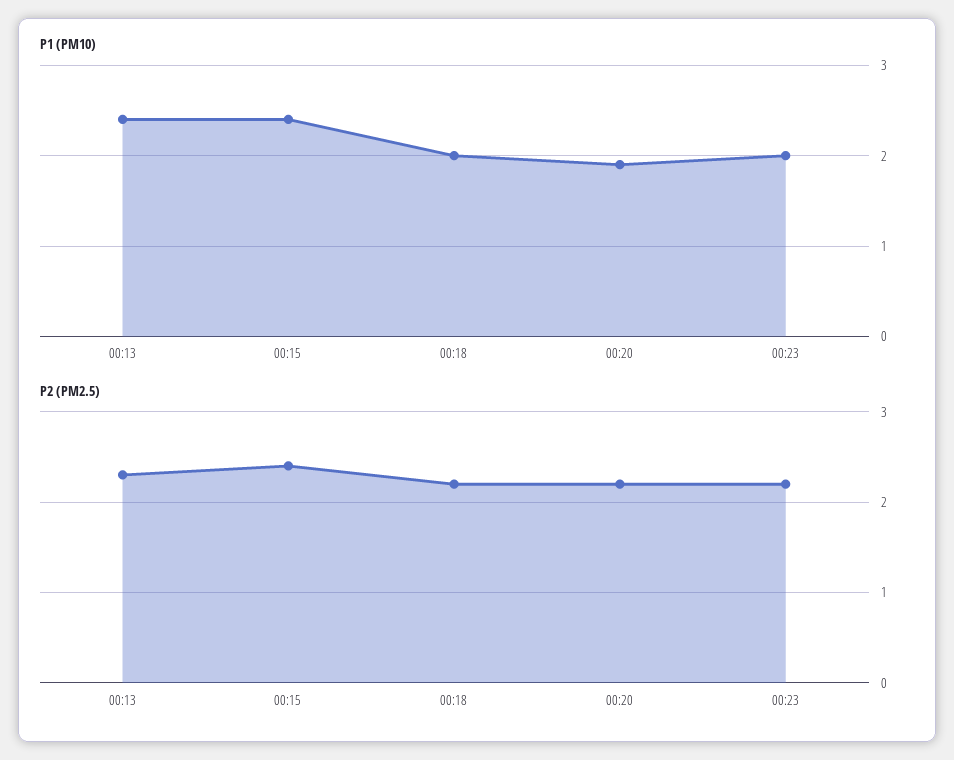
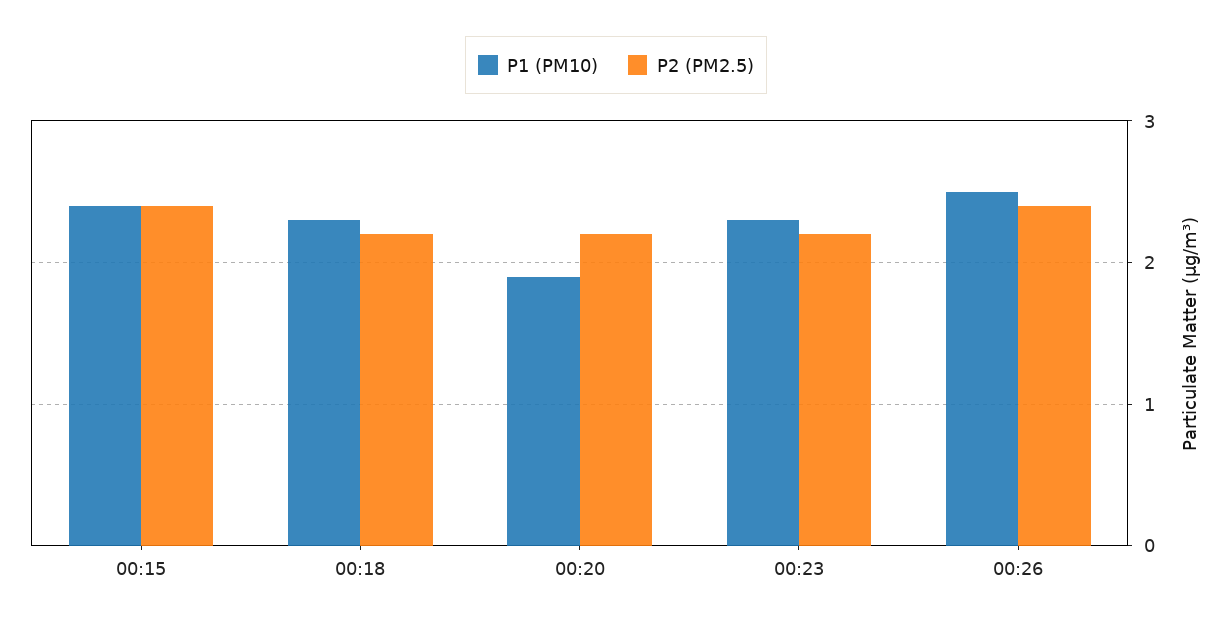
P1 (PM10), 00:13: 2.4 -> none
P1 (PM10), 00:18: 2 -> 2.3
P1 (PM10), 00:23: 2 -> 2.3
P2 (PM2.5), 00:13: 2.3 -> none
P1 (PM10), 00:26: none -> 2.5
P2 (PM2.5), 00:26: none -> 2.4

